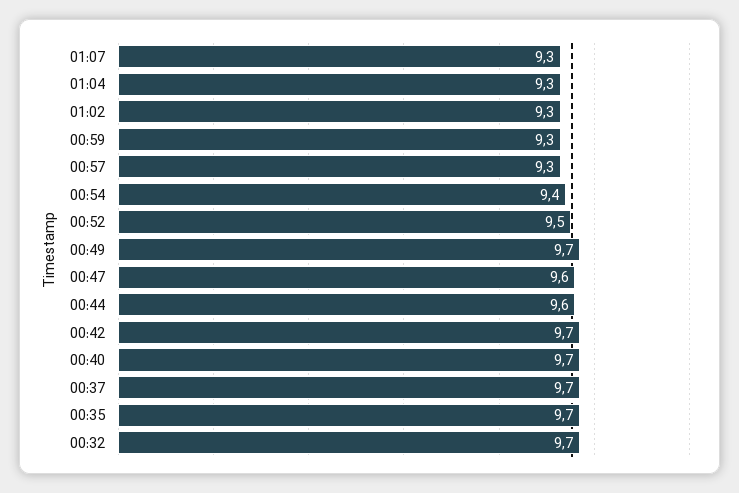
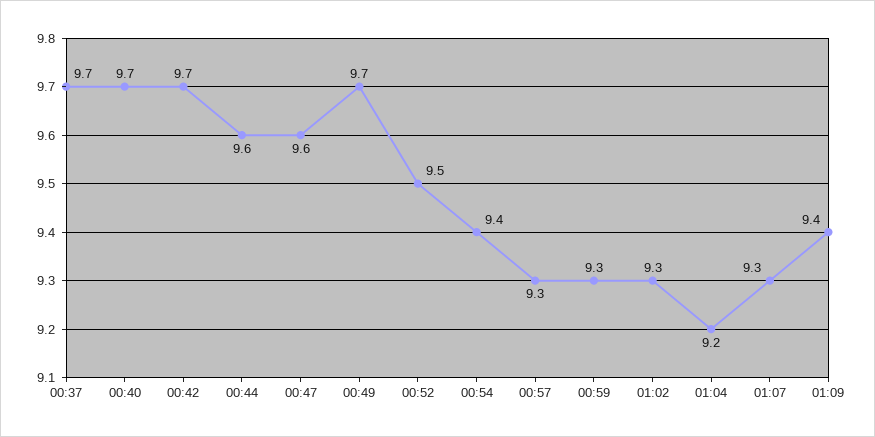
01:04: 9.3 -> 9.2
00:35: 9.7 -> none
00:32: 9.7 -> none
01:09: none -> 9.4

